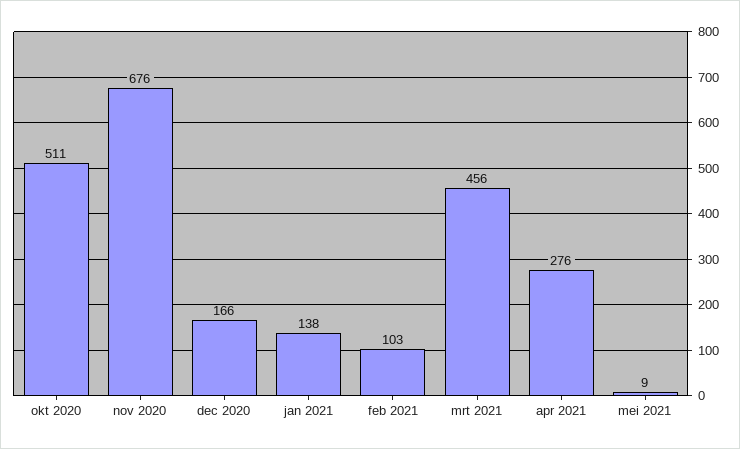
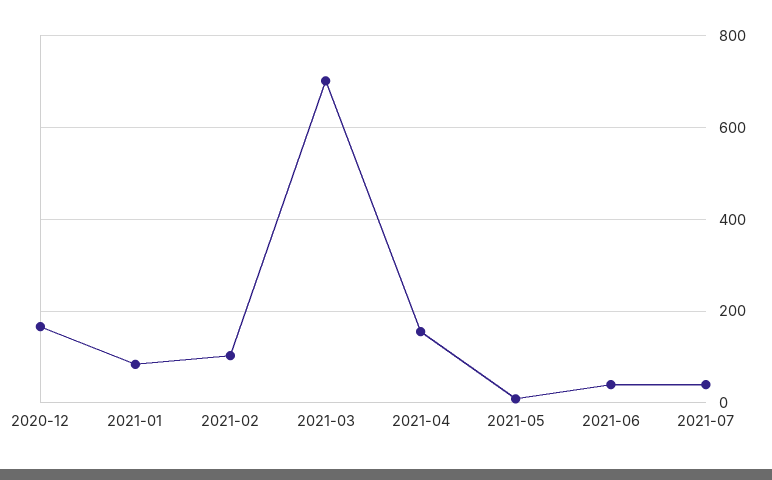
okt 2020: 511 -> none
nov 2020: 676 -> none
jan 2021: 138 -> 80
mrt 2021: 456 -> 700
apr 2021: 276 -> 160
2021-06: none -> 40
2021-07: none -> 40

